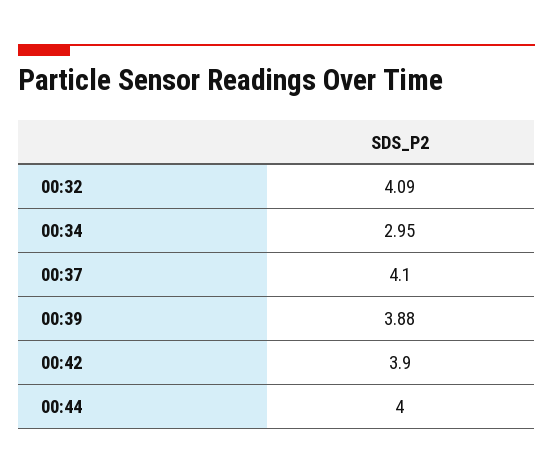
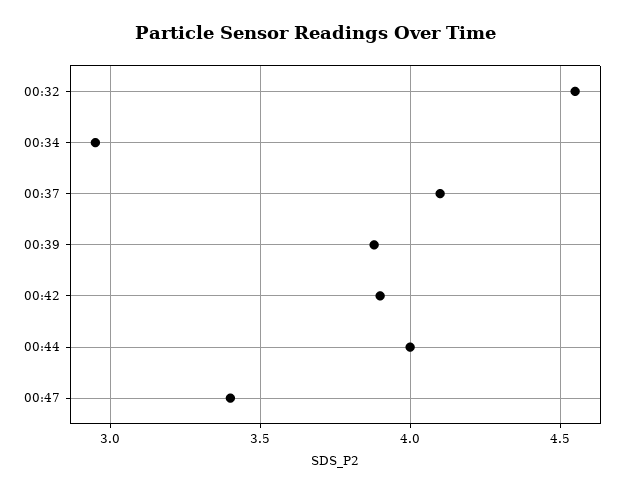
00:32: 4.09 -> 4.55
00:47: none -> 3.4

